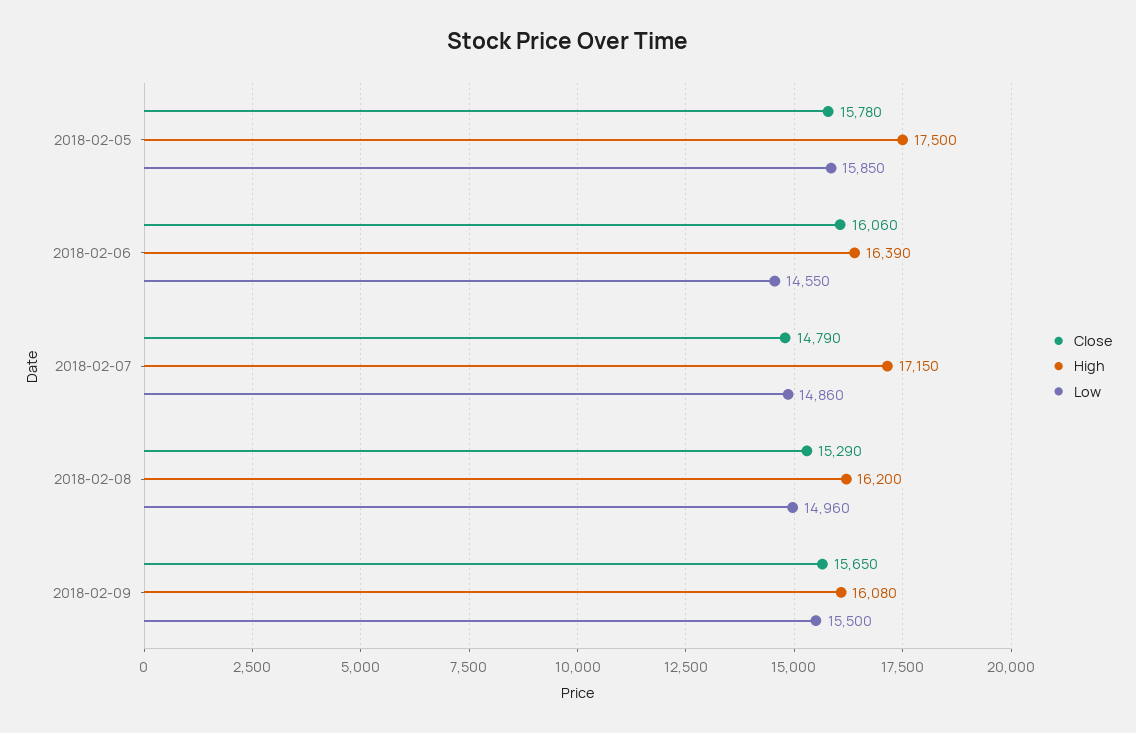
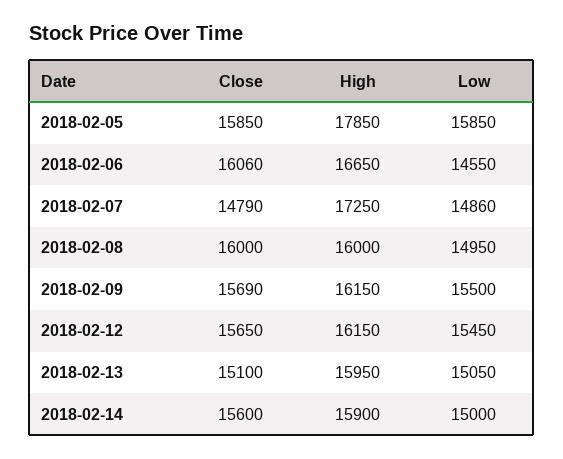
Close, 2018-02-05: 15780 -> 15850
High, 2018-02-05: 17500 -> 17850
High, 2018-02-06: 16390 -> 16650
High, 2018-02-07: 17150 -> 17250
Close, 2018-02-08: 15290 -> 16000
High, 2018-02-08: 16200 -> 16000
Low, 2018-02-08: 14960 -> 14950
Close, 2018-02-09: 15650 -> 15690
High, 2018-02-09: 16080 -> 16150
Close, 2018-02-12: none -> 15650
High, 2018-02-12: none -> 16150
Low, 2018-02-12: none -> 15450
Close, 2018-02-13: none -> 15100
High, 2018-02-13: none -> 15950
Low, 2018-02-13: none -> 15050
Close, 2018-02-14: none -> 15600
High, 2018-02-14: none -> 15900
Low, 2018-02-14: none -> 15000

